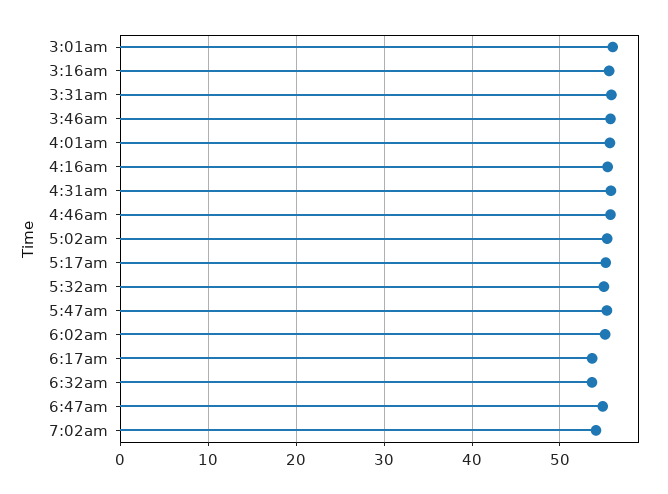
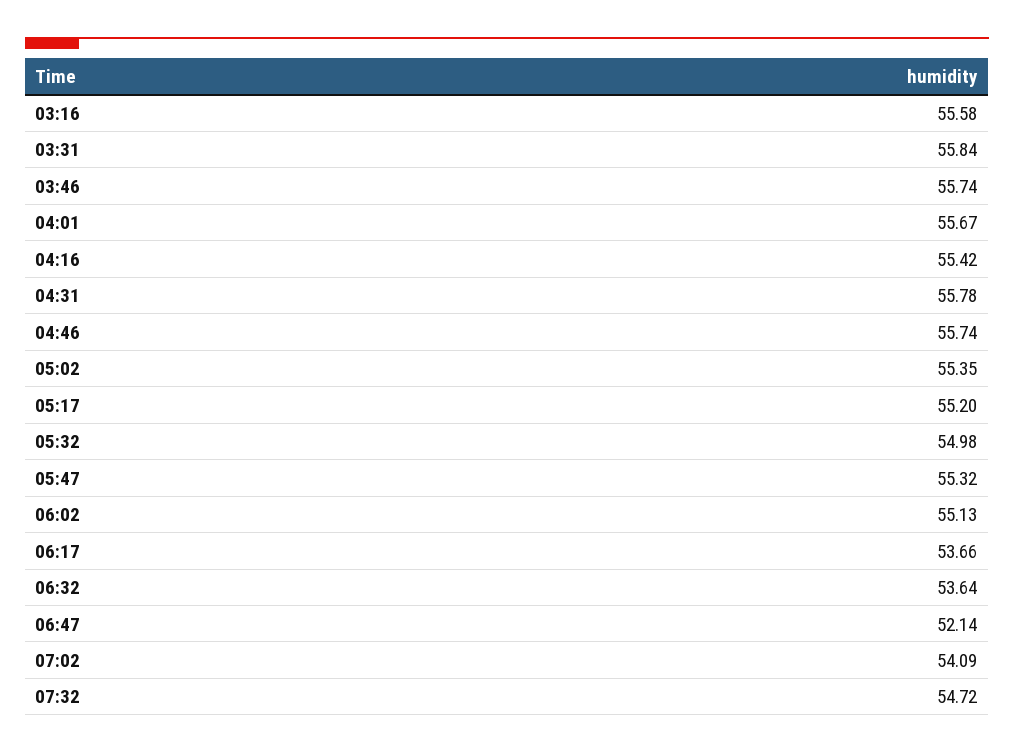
3:01am: 56 -> none
6:47am: 55 -> 52.14
07:32: none -> 54.72

